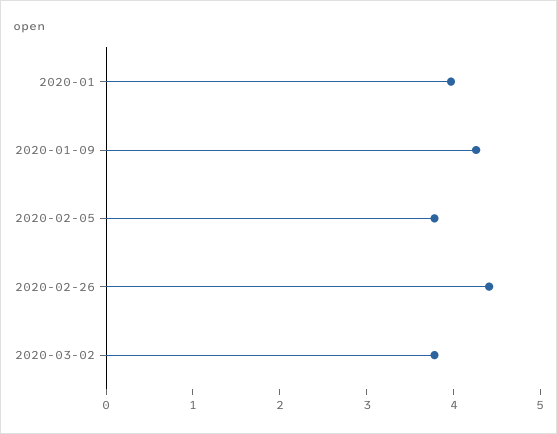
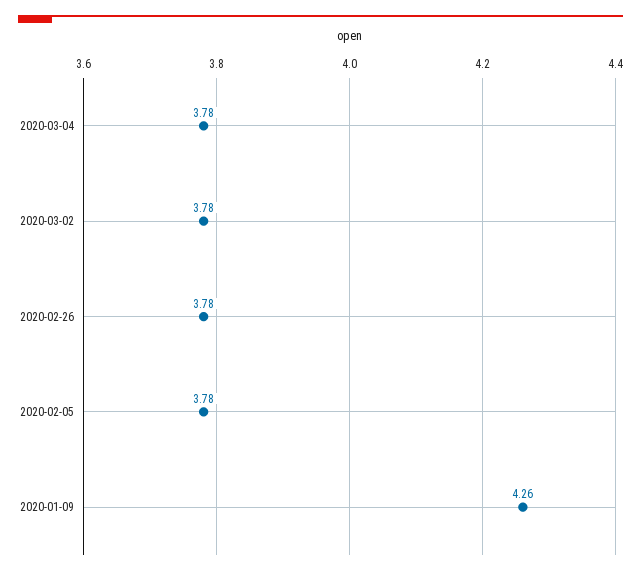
2020-01: 4 -> none
2020-02-26: 4.4 -> 3.78
2020-03-04: none -> 3.78

